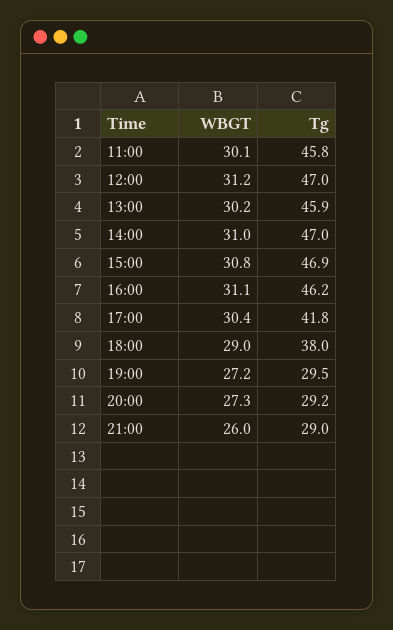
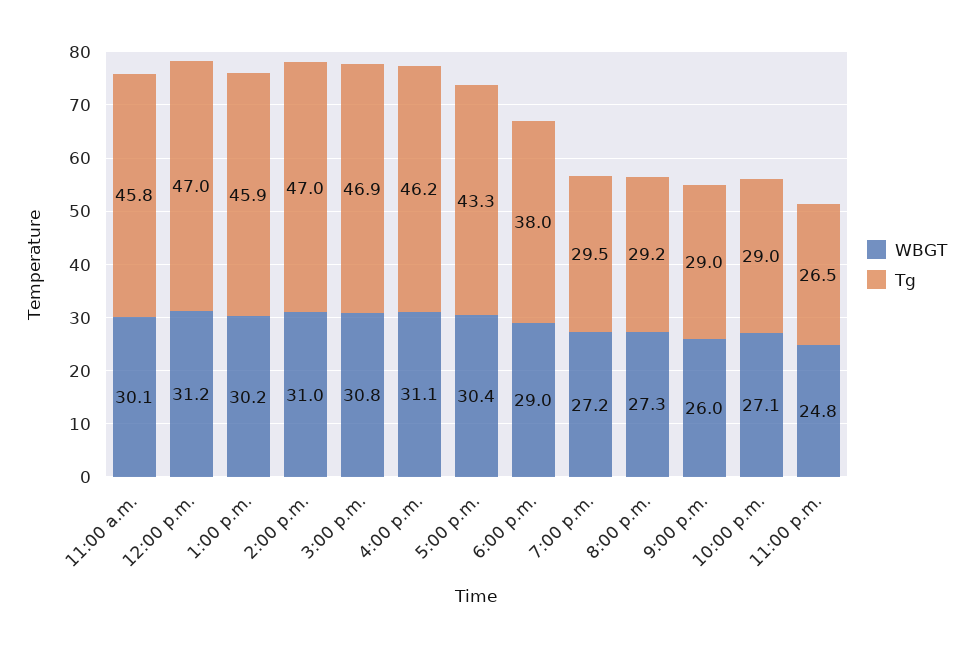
Tg, 17:00: 41.8 -> 43.3
WBGT, 10:00 p.m.: none -> 27.1
Tg, 10:00 p.m.: none -> 29
WBGT, 11:00 p.m.: none -> 24.8
Tg, 11:00 p.m.: none -> 26.5

